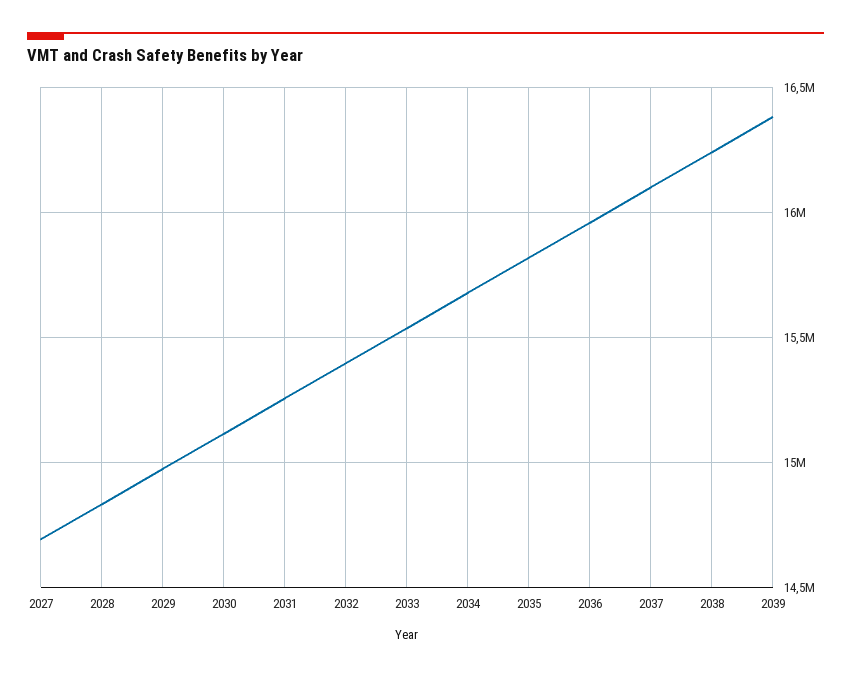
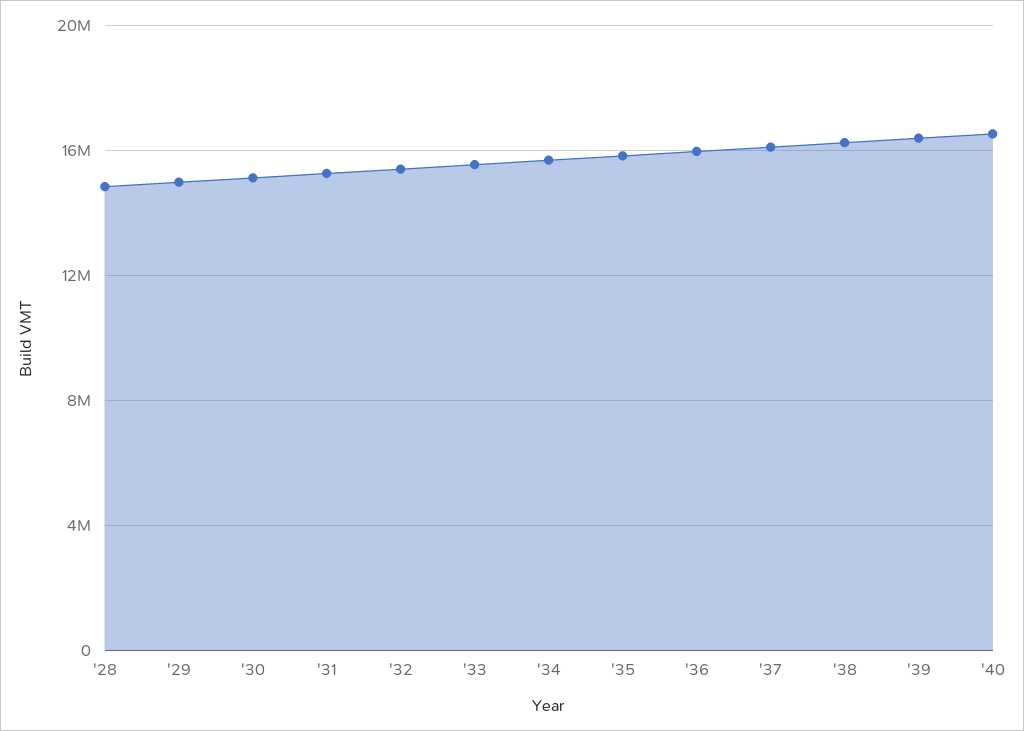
2027: 14700000 -> none
'40: none -> 16500000

